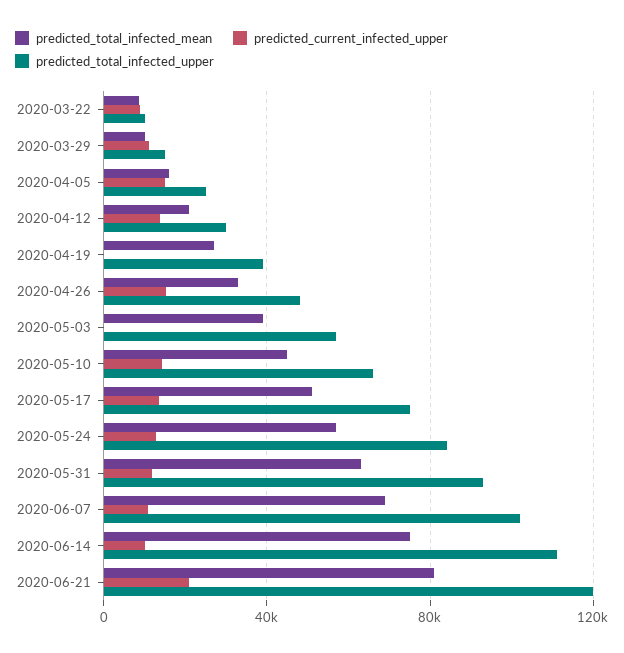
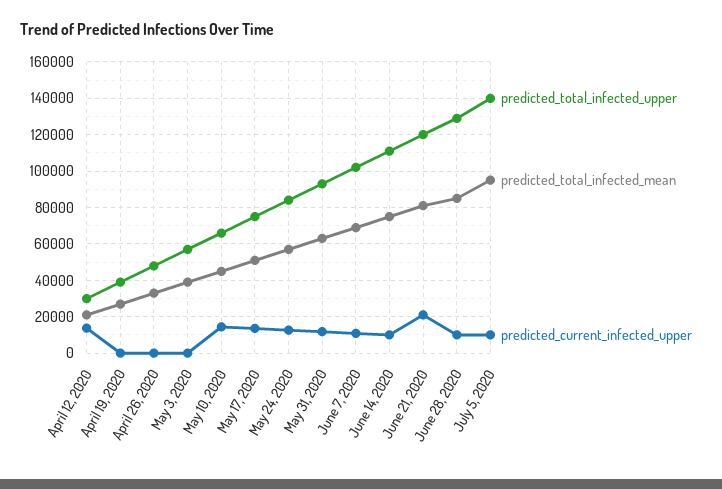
predicted_total_infected_mean, 2020-03-22: 10000 -> none
predicted_current_infected_upper, 2020-03-22: 10000 -> none
predicted_total_infected_upper, 2020-03-22: 10000 -> none
predicted_total_infected_mean, 2020-03-29: 10000 -> none
predicted_current_infected_upper, 2020-03-29: 10000 -> none
predicted_total_infected_upper, 2020-03-29: 15000 -> none
predicted_total_infected_mean, 2020-04-05: 15000 -> none
predicted_current_infected_upper, 2020-04-05: 15000 -> none
predicted_total_infected_upper, 2020-04-05: 25000 -> none
predicted_current_infected_upper, 2020-04-26: 15000 -> 0
predicted_total_infected_upper, June 28, 2020: none -> 130000
predicted_total_infected_mean, June 28, 2020: none -> 85000
predicted_current_infected_upper, June 28, 2020: none -> 10000
predicted_total_infected_upper, July 5, 2020: none -> 140000
predicted_total_infected_mean, July 5, 2020: none -> 95000
predicted_current_infected_upper, July 5, 2020: none -> 10000

